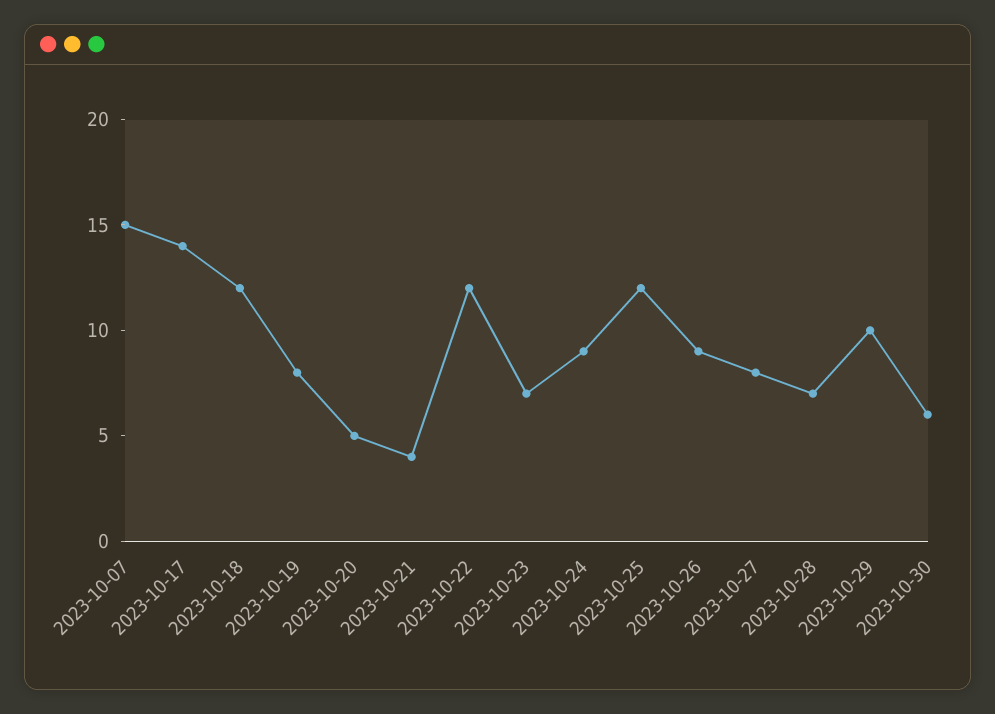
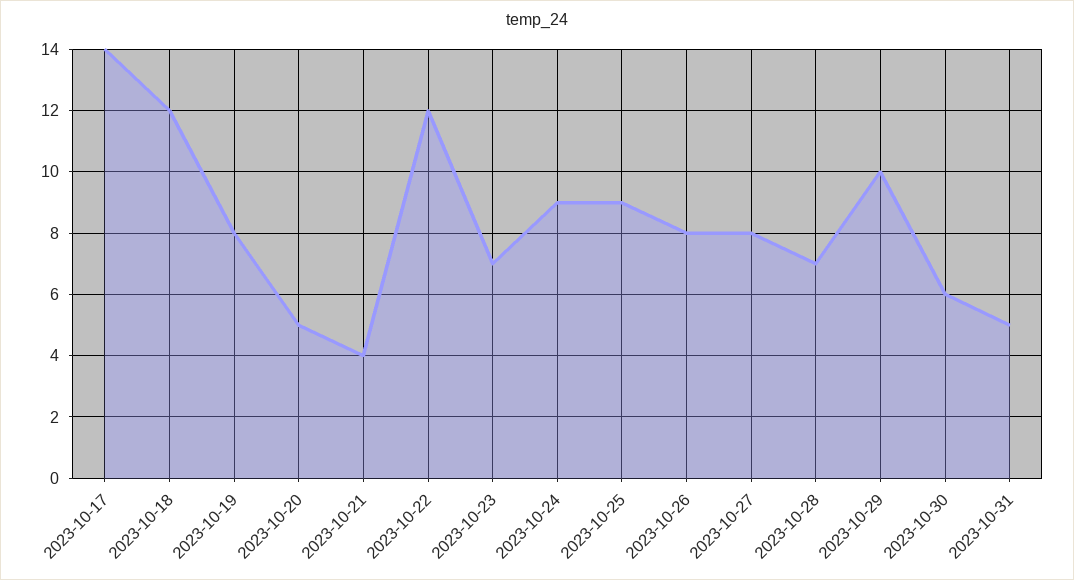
2023-10-07: 15 -> none
2023-10-25: 12 -> 9
2023-10-26: 9 -> 8
2023-10-31: none -> 5

